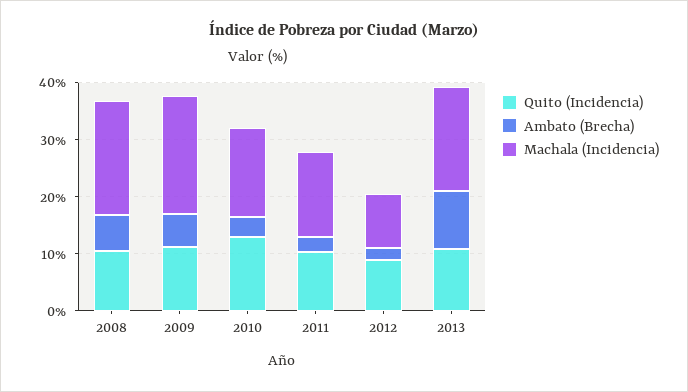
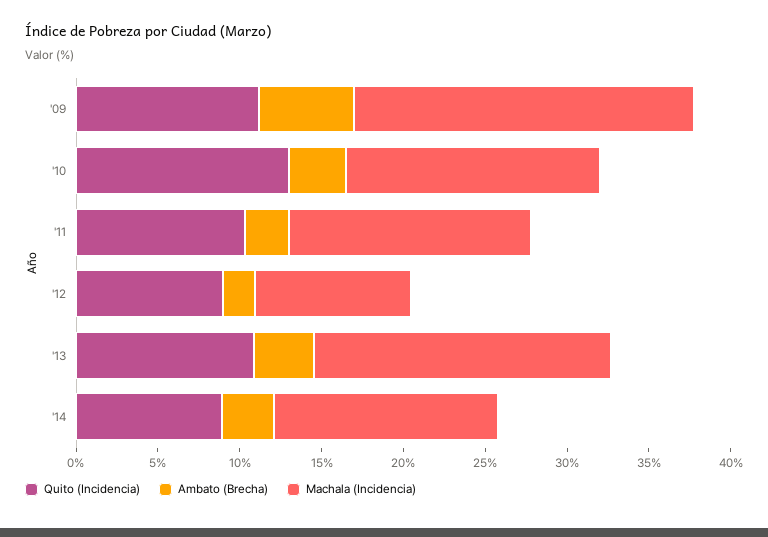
Quito (Incidencia), 2008: 10 -> none
Ambato (Brecha), 2008: 6 -> none
Machala (Incidencia), 2008: 20 -> none
Ambato (Brecha), 2013: 10 -> 4
Quito (Incidencia), '14: none -> 9
Ambato (Brecha), '14: none -> 3
Machala (Incidencia), '14: none -> 14

